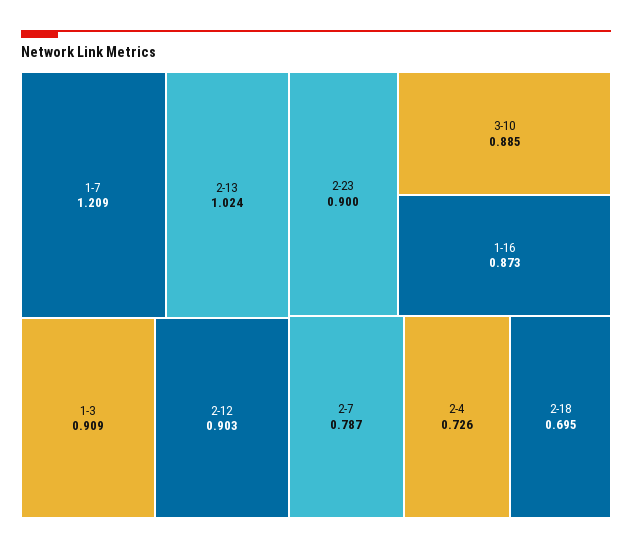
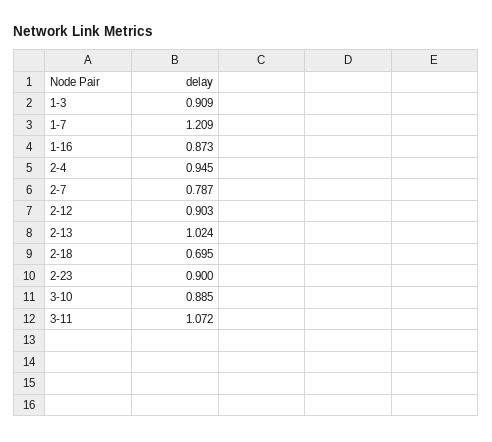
2-4: 0.726 -> 0.945
3-11: none -> 1.072

